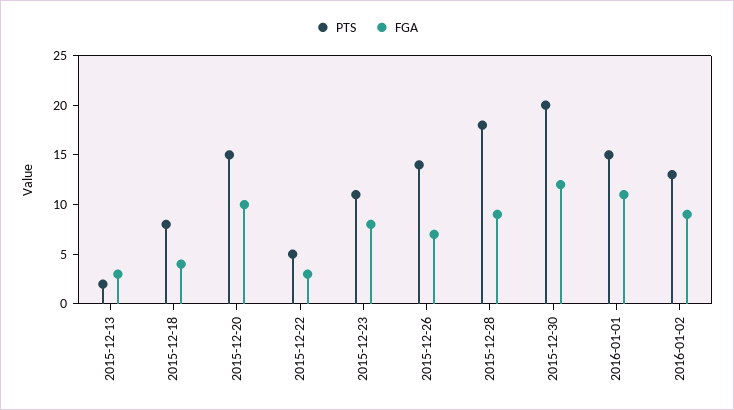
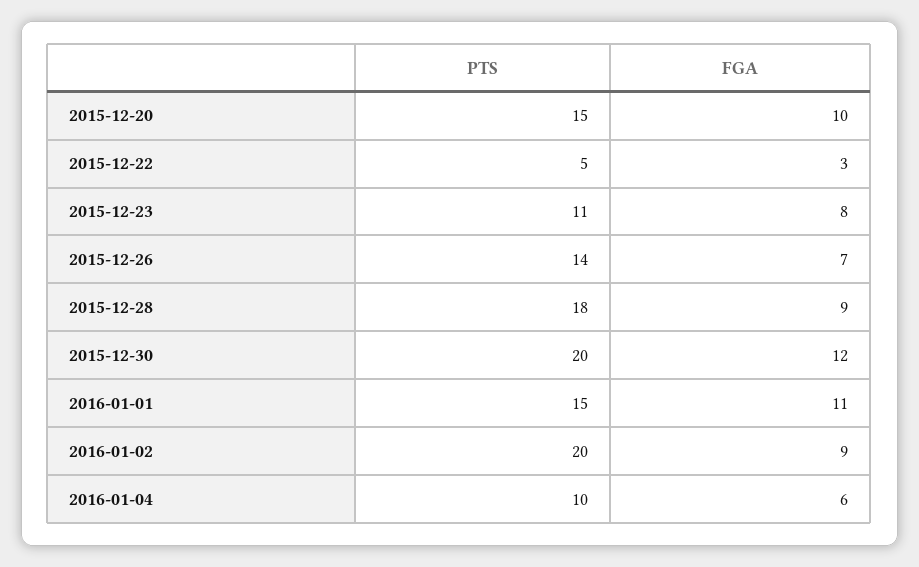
PTS, 2015-12-13: 2 -> none
FGA, 2015-12-13: 3 -> none
PTS, 2015-12-18: 8 -> none
FGA, 2015-12-18: 4 -> none
PTS, 2016-01-02: 13 -> 20
PTS, 2016-01-04: none -> 10
FGA, 2016-01-04: none -> 6

